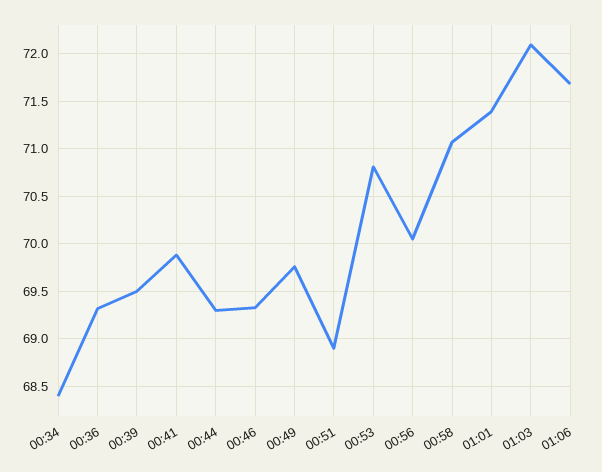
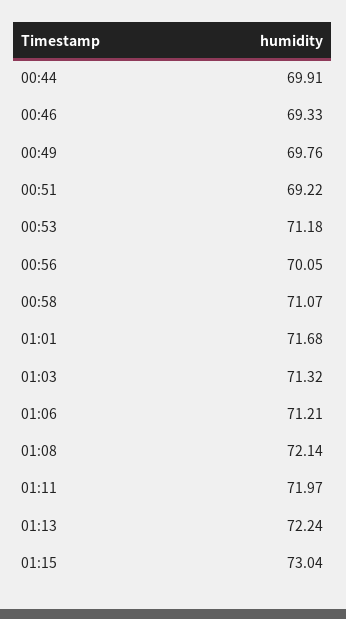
00:34: 68.4 -> none
00:36: 69.3 -> none
00:39: 69.5 -> none
00:41: 69.9 -> none
00:44: 69.3 -> 69.91
00:51: 68.9 -> 69.22
00:53: 70.8 -> 71.18
01:01: 71.4 -> 71.68
01:03: 72.1 -> 71.32
01:06: 71.7 -> 71.21
01:08: none -> 72.14
01:11: none -> 71.97
01:13: none -> 72.24
01:15: none -> 73.04

